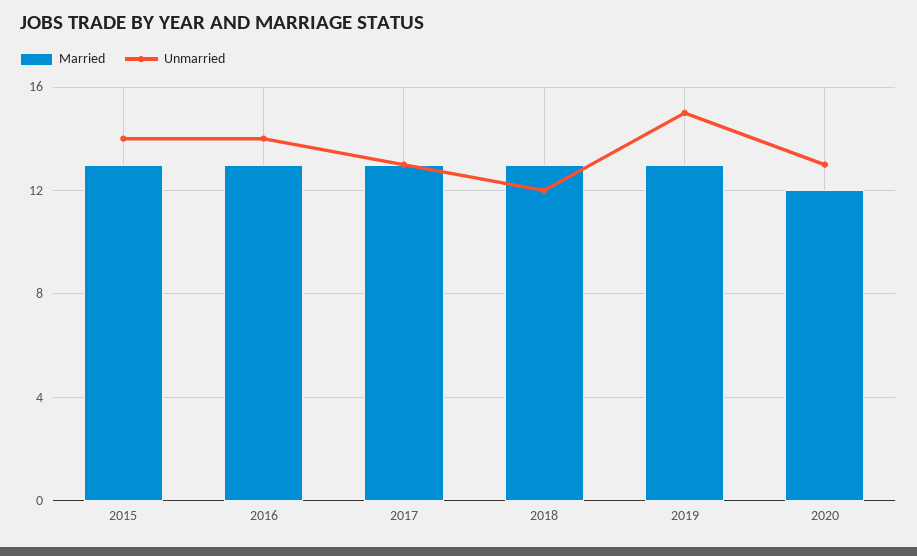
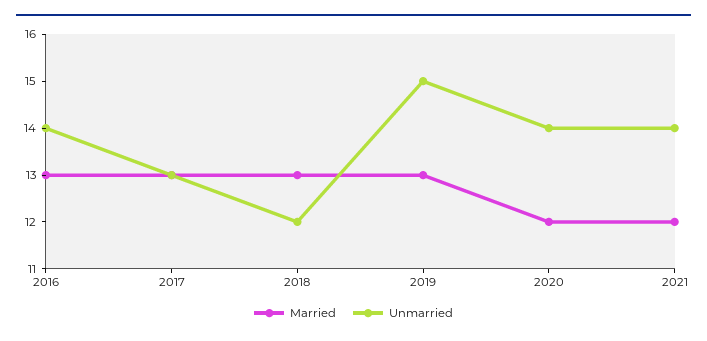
Married, 2015: 13 -> none
Unmarried, 2015: 14 -> none
Unmarried, 2020: 13 -> 14
Married, 2021: none -> 12
Unmarried, 2021: none -> 14

